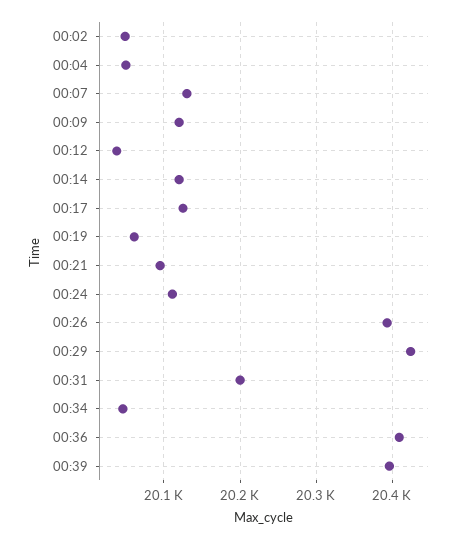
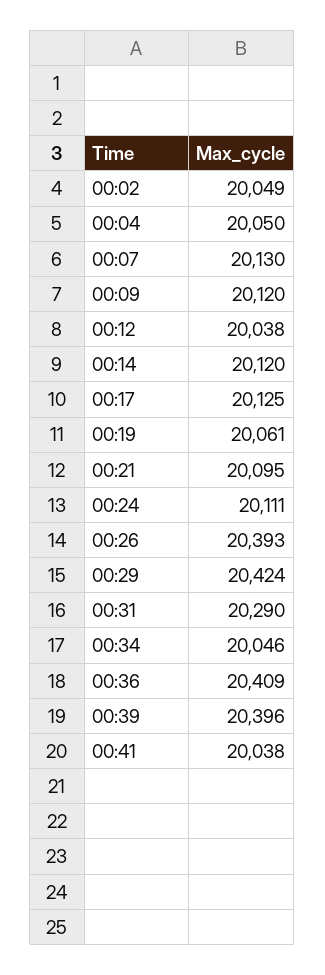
00:31: 20200 -> 20290
00:41: none -> 20038

